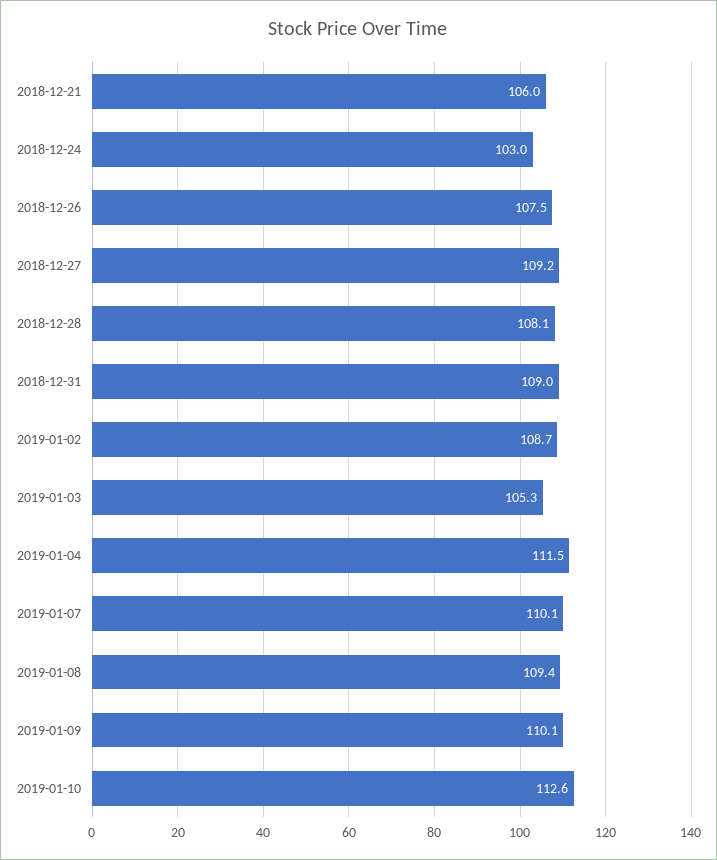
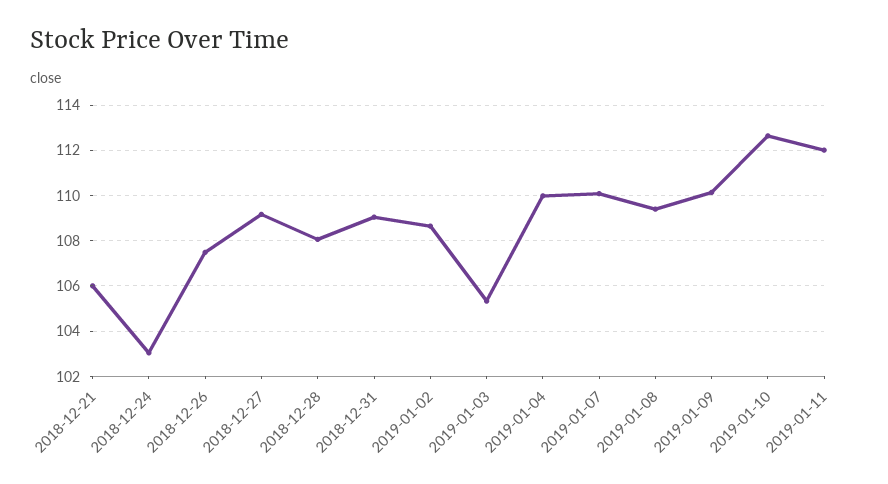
2019-01-04: 111.5 -> 110
2019-01-11: none -> 112

